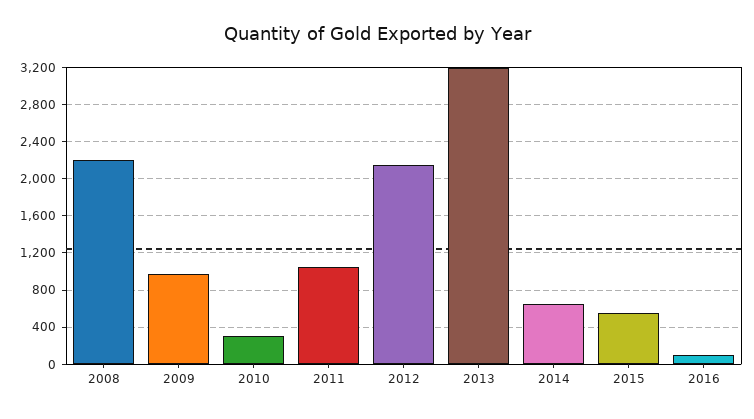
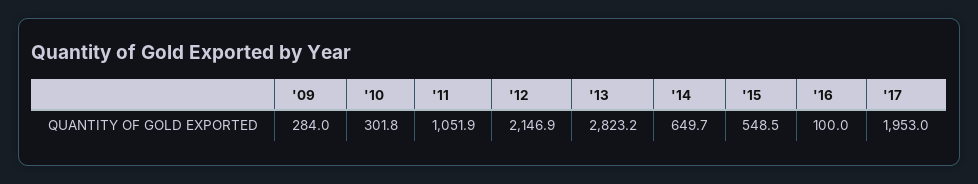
2008: 2200 -> none
2009: 1000 -> 284
2013: 3200 -> 2823.2
'17: none -> 1953

